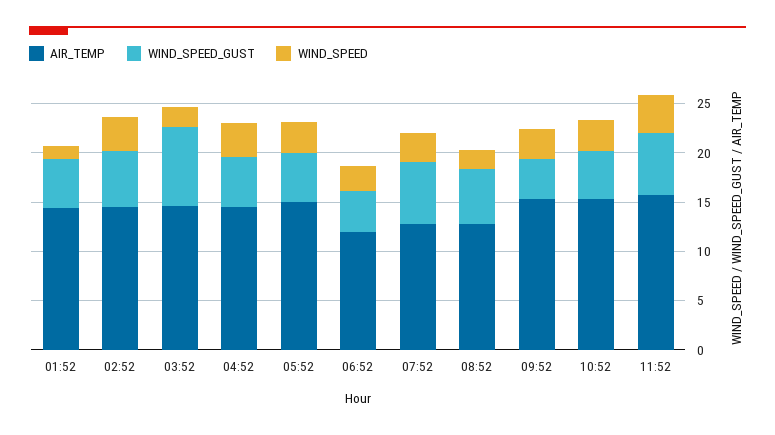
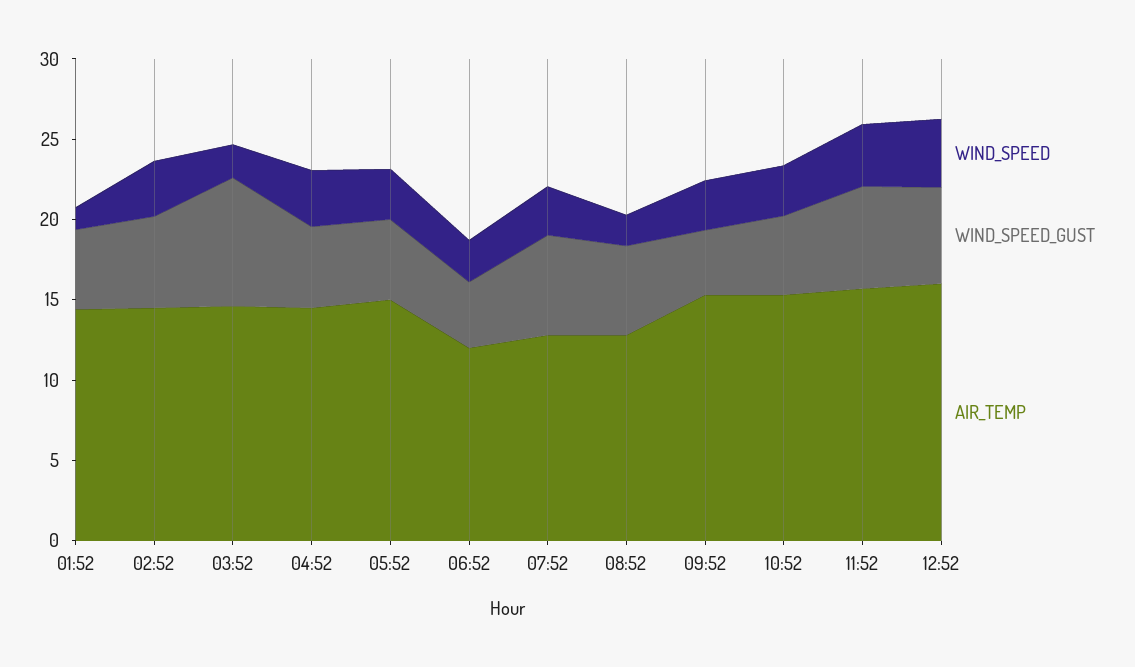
WIND_SPEED, 12:52: none -> 4
WIND_SPEED_GUST, 12:52: none -> 6
AIR_TEMP, 12:52: none -> 16

